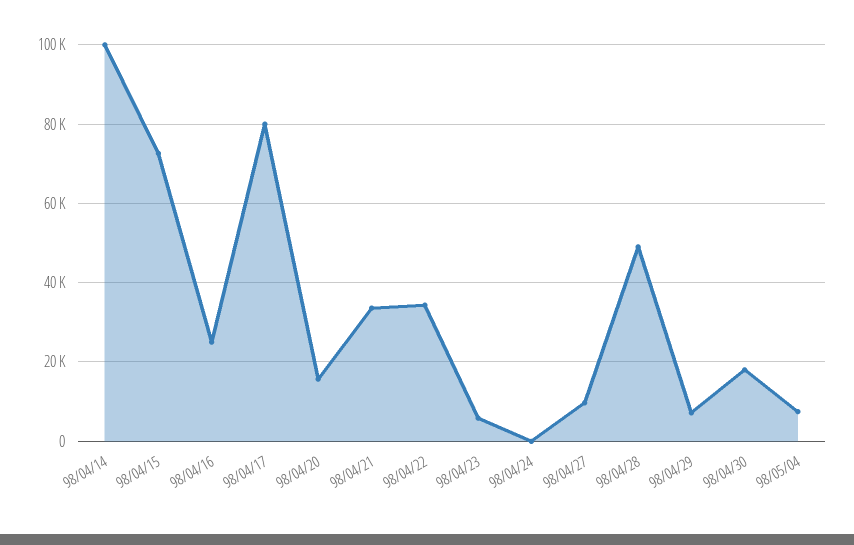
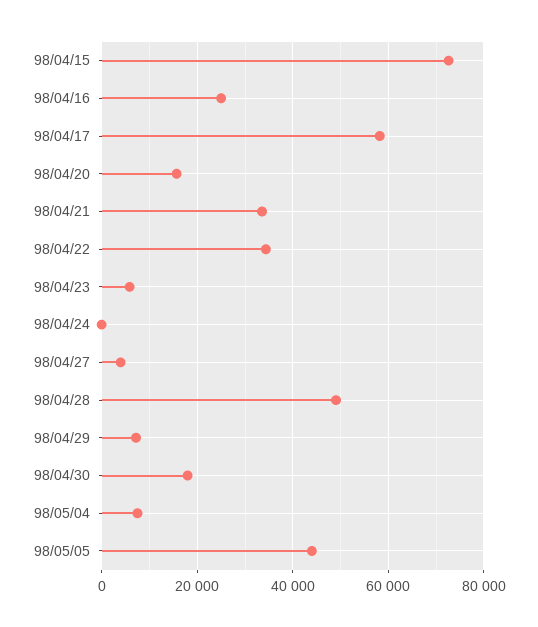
98/04/14: 100000 -> none
98/04/17: 80000 -> 58000
98/04/27: 10000 -> 4000
98/05/05: none -> 44000

